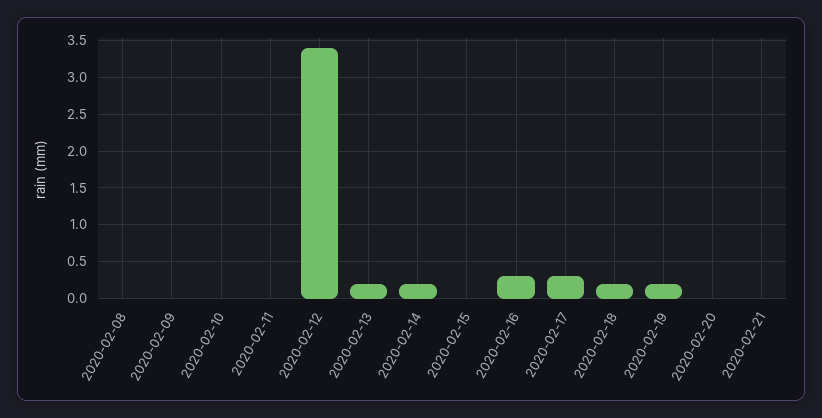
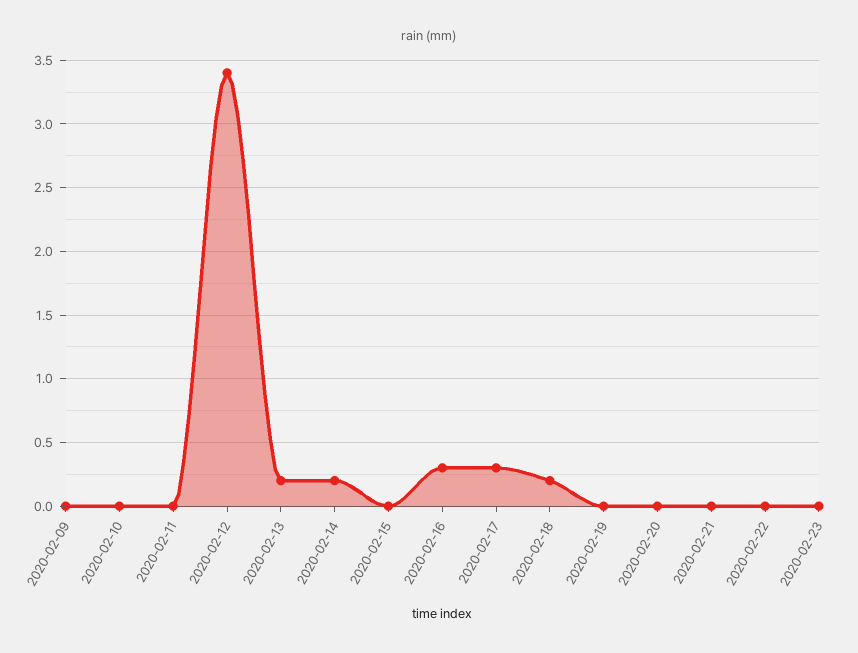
2020-02-08: 0 -> none
2020-02-19: 0.2 -> 0
2020-02-22: none -> 0
2020-02-23: none -> 0

